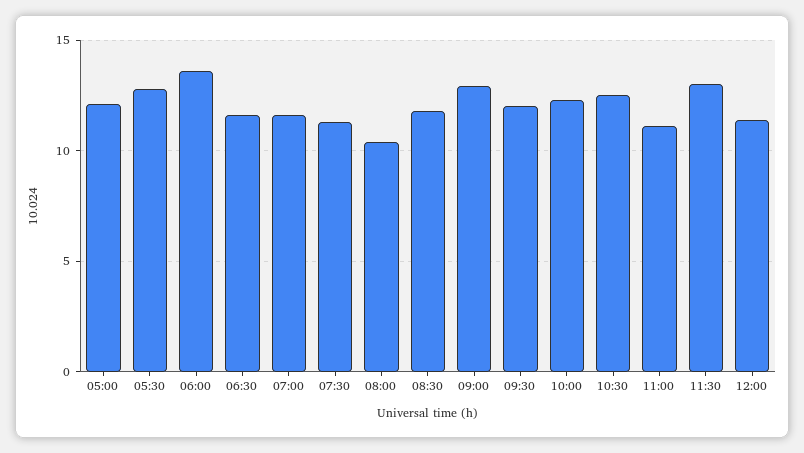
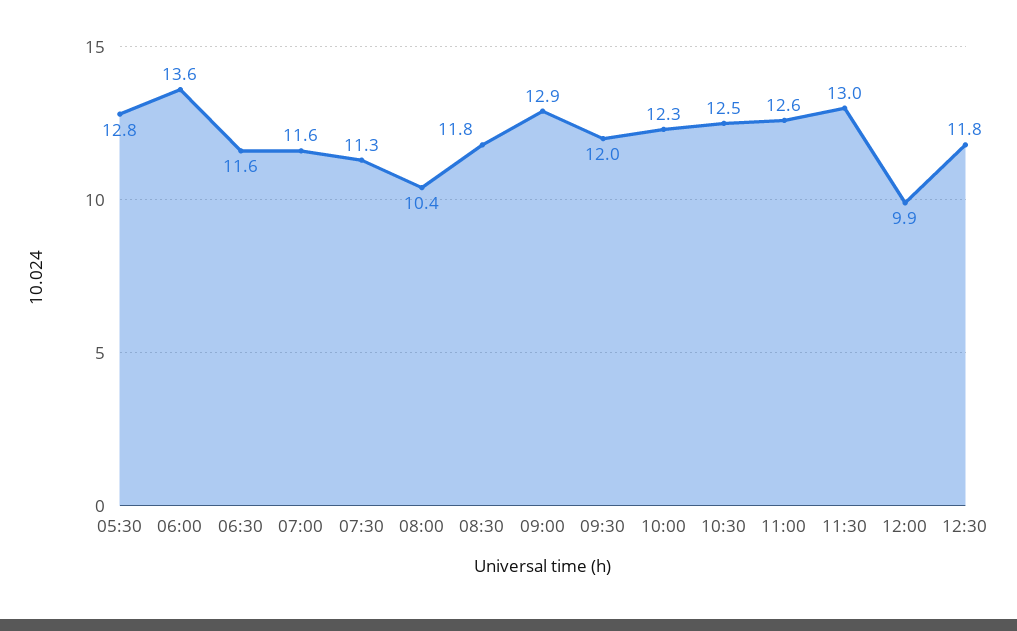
05:00: 12 -> none
11:00: 11 -> 12.6
12:00: 11.5 -> 9.9
12:30: none -> 11.8

